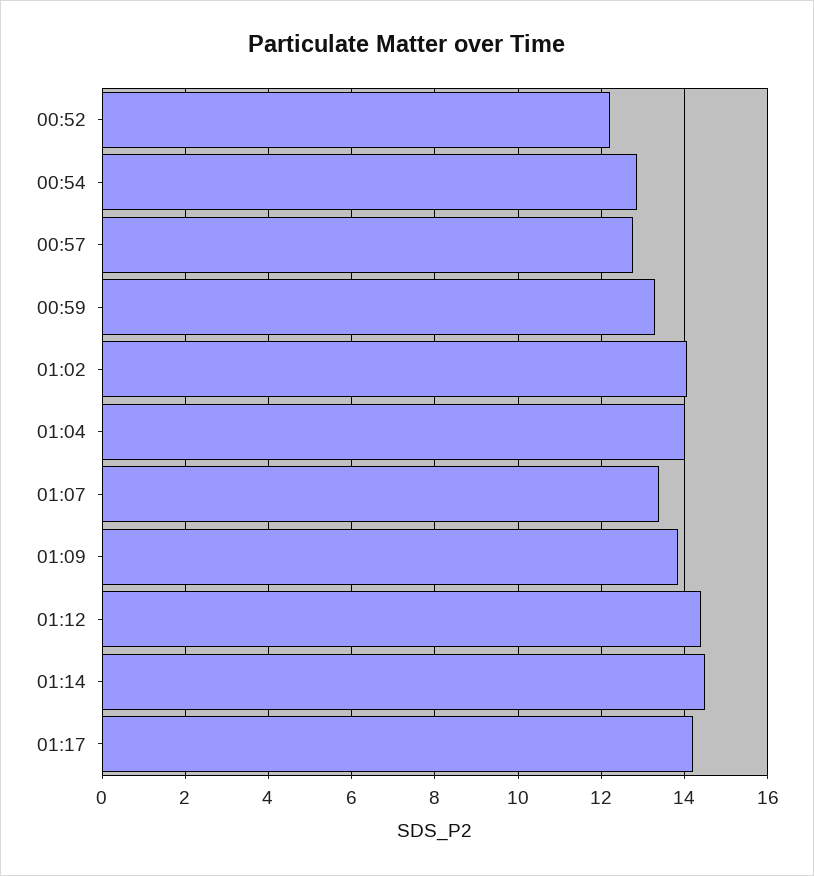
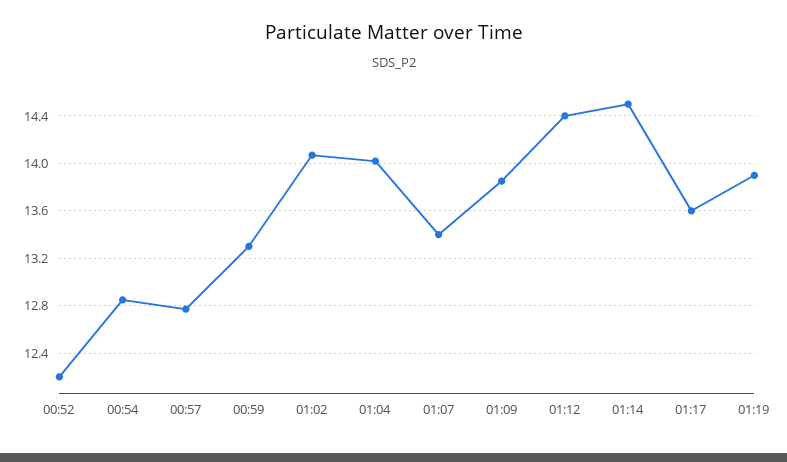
01:17: 14.2 -> 13.6
01:19: none -> 13.9

